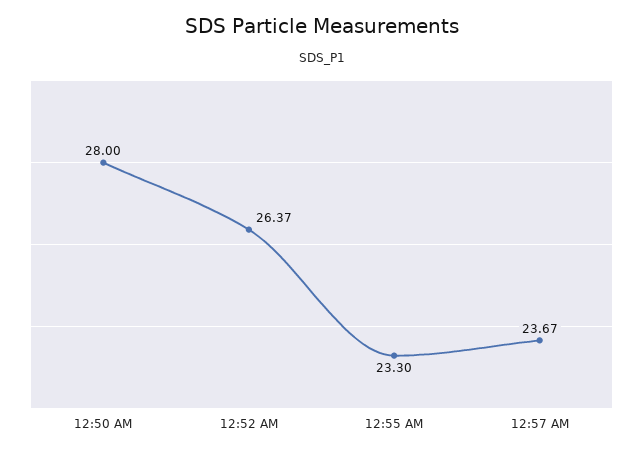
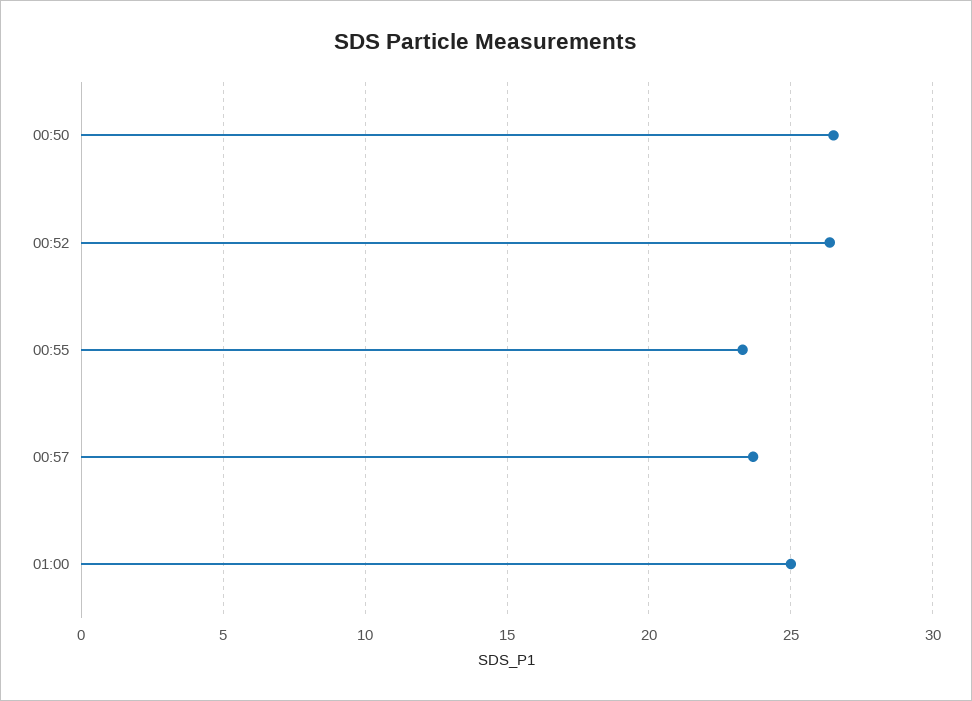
12:50 AM: 28 -> 26.5
01:00: none -> 25

